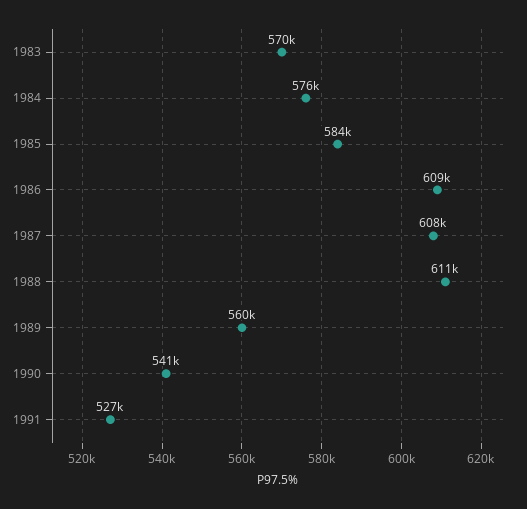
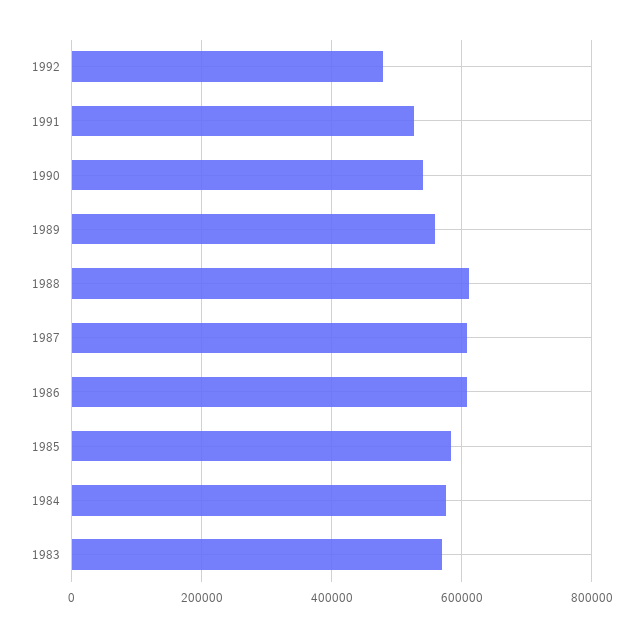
1992: none -> 480000

